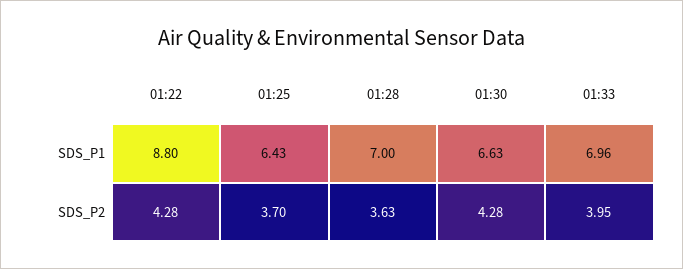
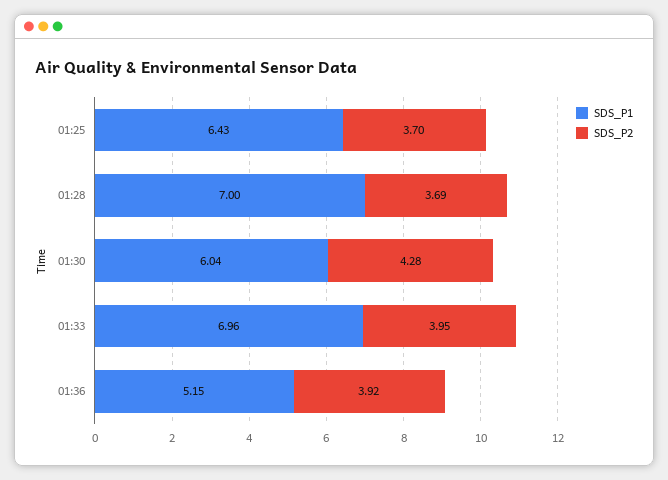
SDS_P1, 01:22: 8.8 -> none
SDS_P1, 01:30: 6.63 -> 6.04
SDS_P2, 01:22: 4.28 -> none
SDS_P2, 01:28: 3.63 -> 3.69
SDS_P1, 01:36: none -> 5.15
SDS_P2, 01:36: none -> 3.92

